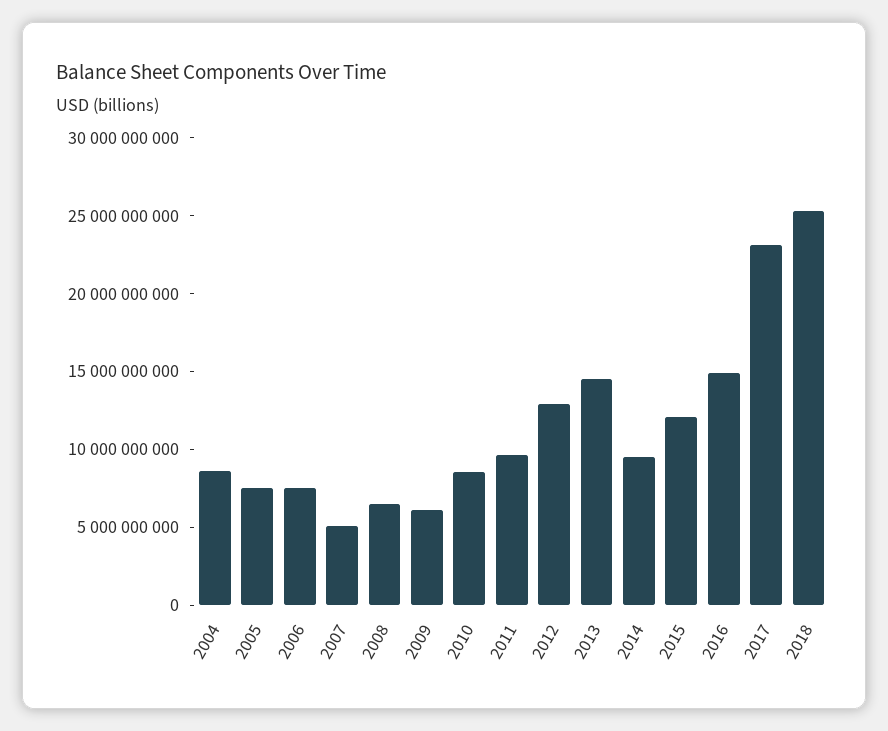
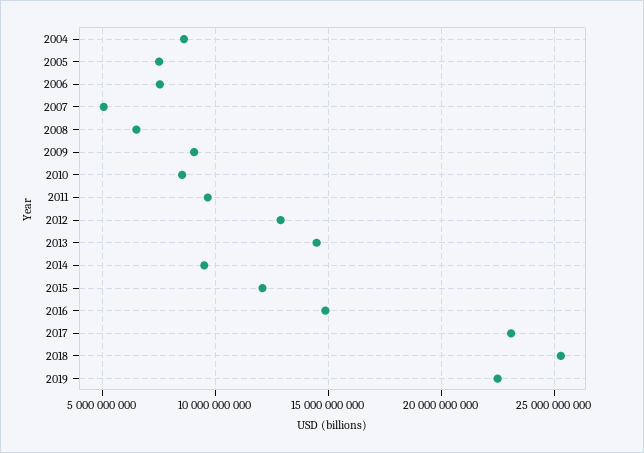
2009: 6000000000 -> 9000000000
2019: none -> 22500000000

